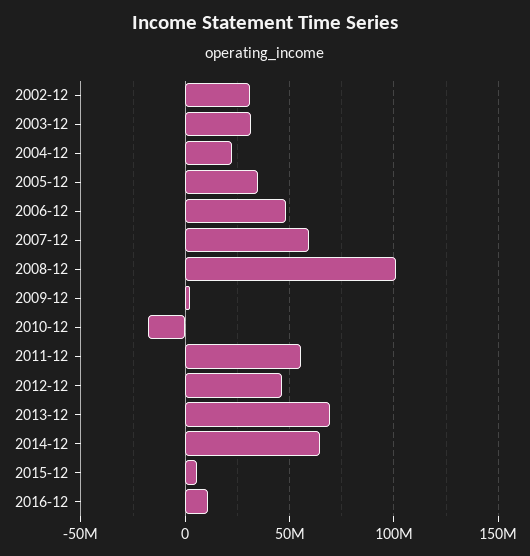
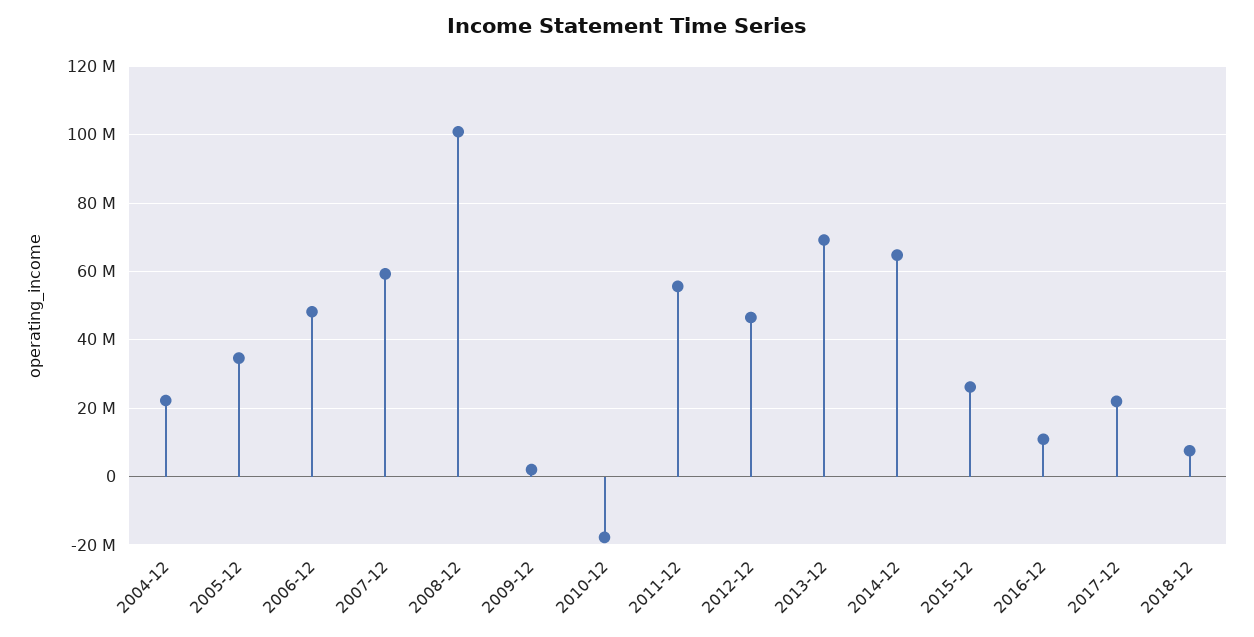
2002-12: 30000000 -> none
2003-12: 30000000 -> none
2015-12: 5000000 -> 26000000
2017-12: none -> 22000000
2018-12: none -> 8000000

